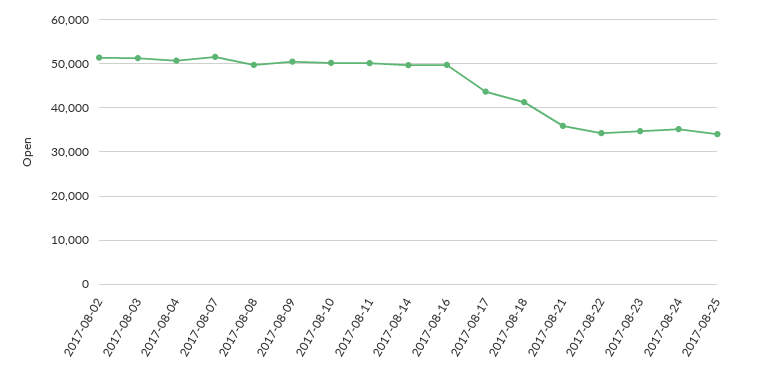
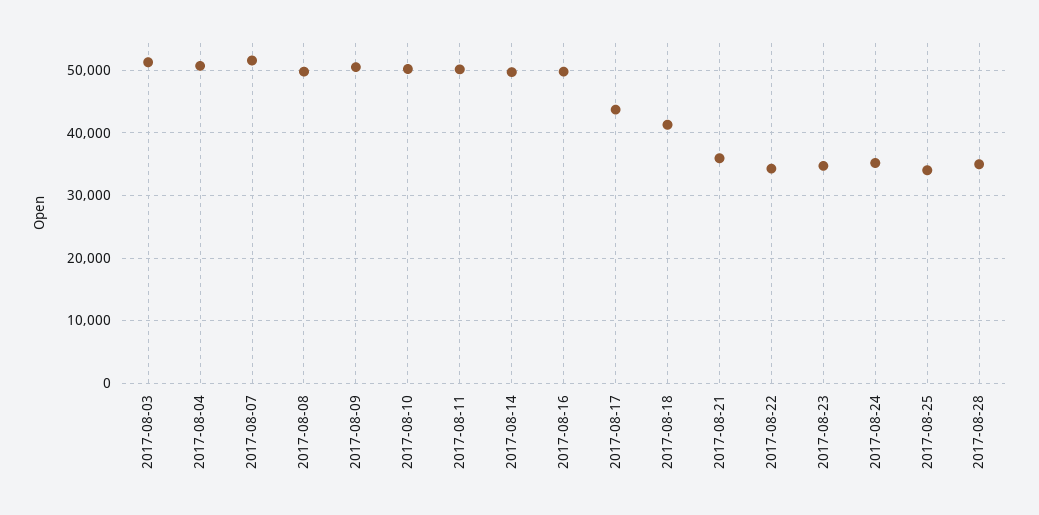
2017-08-02: 52000 -> none
2017-08-28: none -> 35000

